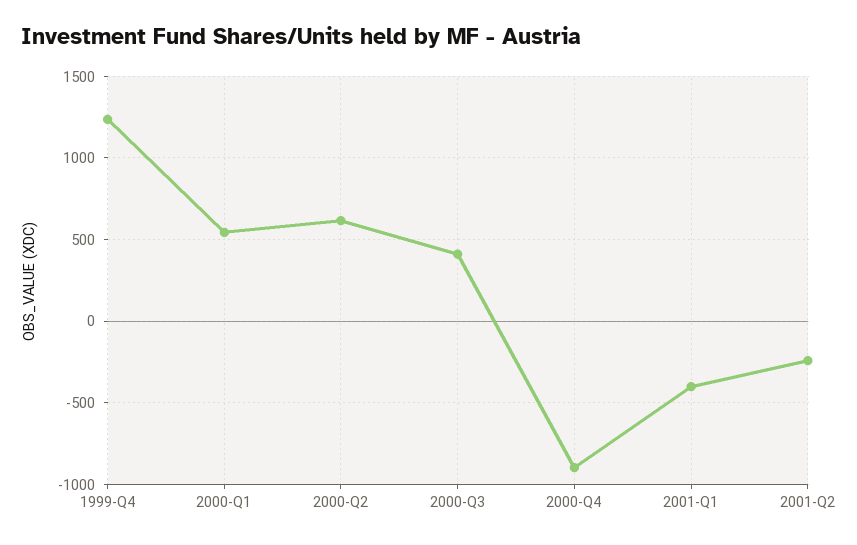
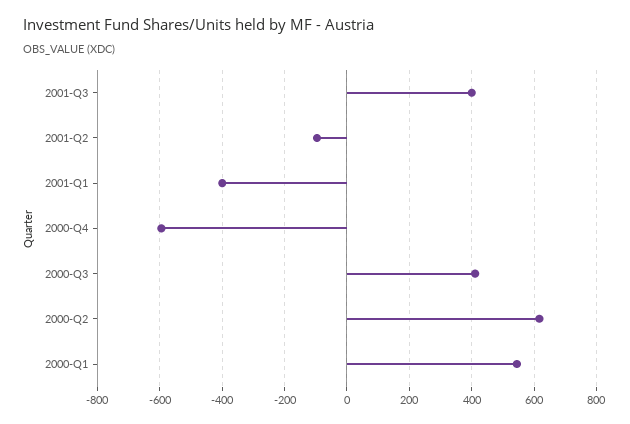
1999-Q4: 1250 -> none
2000-Q4: -900 -> -600
2001-Q2: -250 -> -100
2001-Q3: none -> 400

